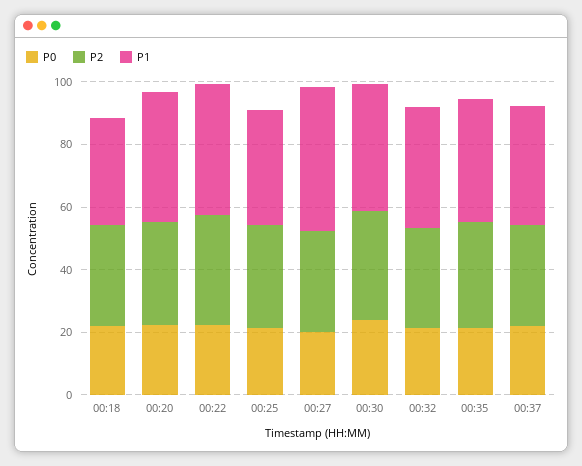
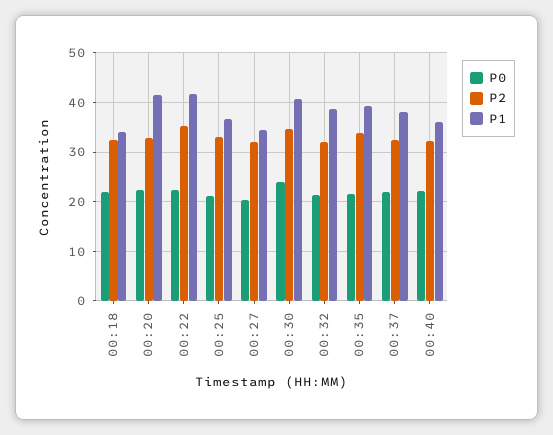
P1, 00:27: 45 -> 34
P0, 00:40: none -> 22
P2, 00:40: none -> 32
P1, 00:40: none -> 36

